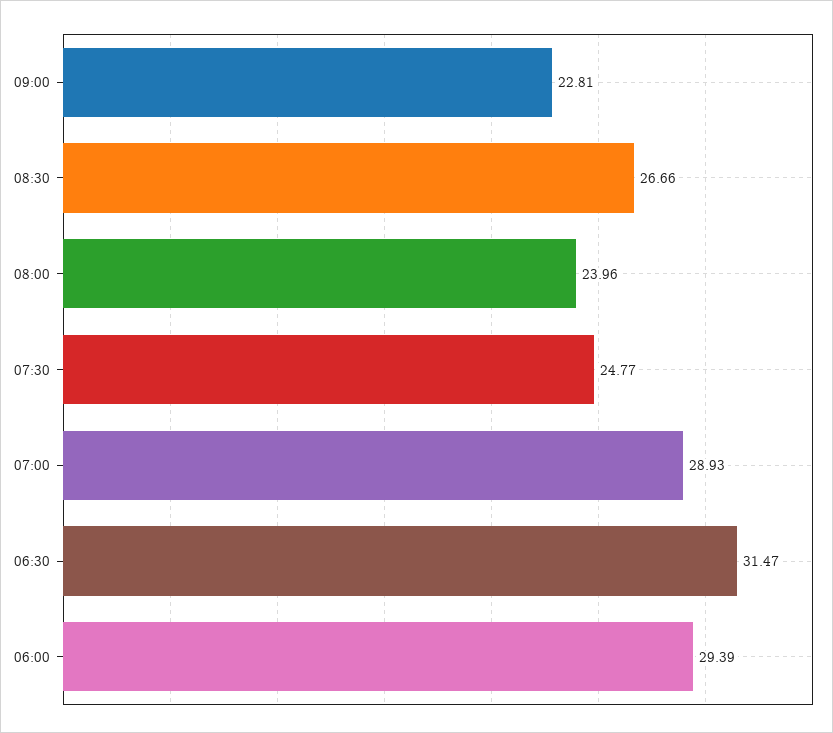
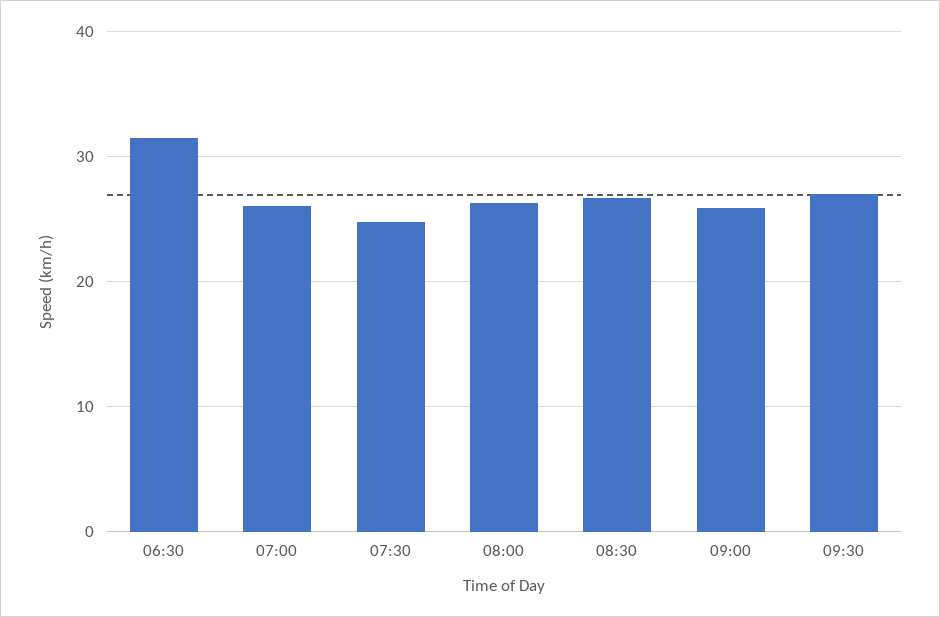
09:00: 22.81 -> 26
08:00: 23.96 -> 26
07:00: 28.93 -> 26
06:00: 29.39 -> none
09:30: none -> 27

